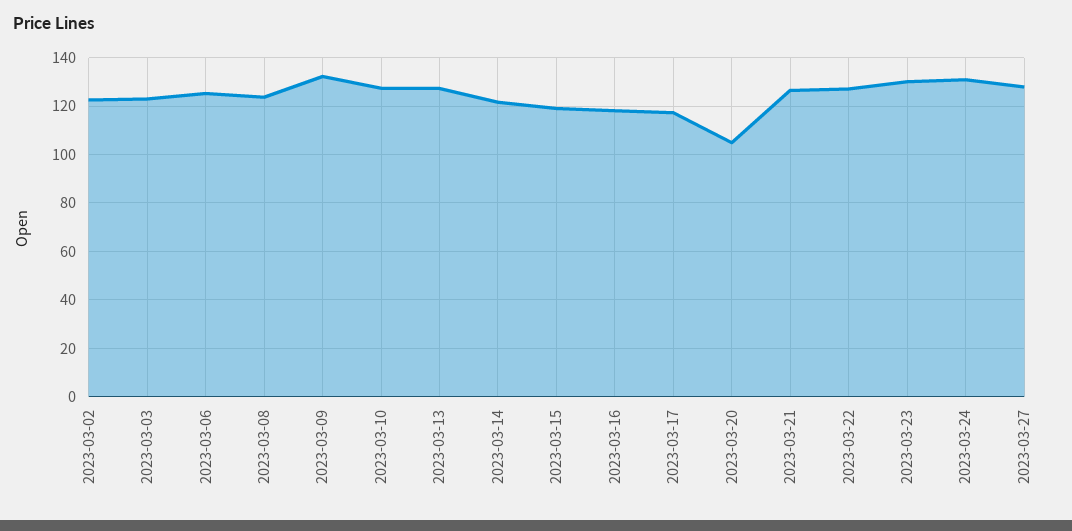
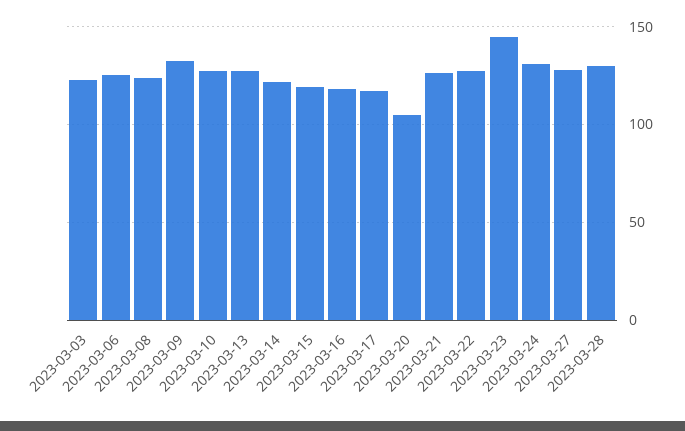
2023-03-02: 122.5 -> none
2023-03-23: 130 -> 145
2023-03-28: none -> 130

